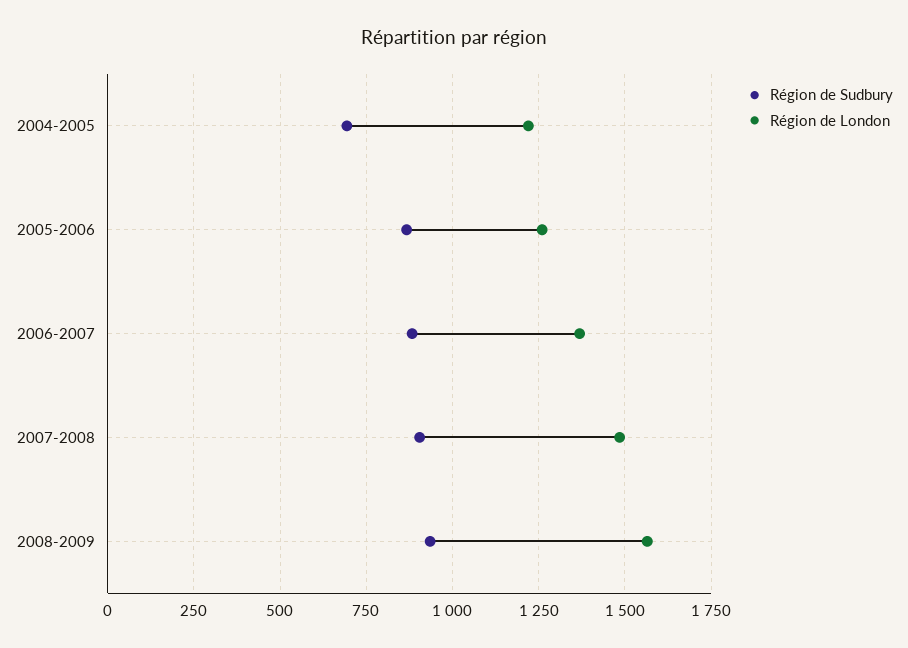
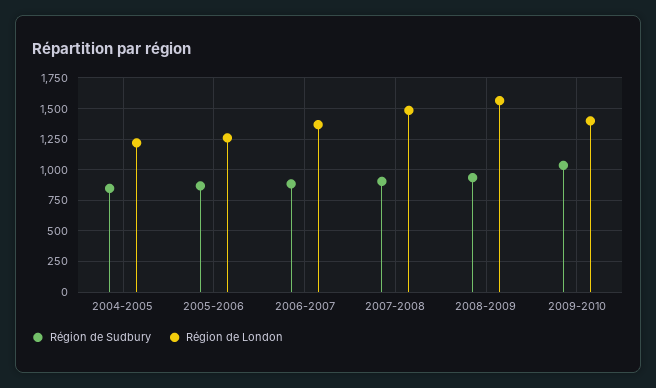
Région de Sudbury, 2004-2005: 700 -> 850
Région de Sudbury, 2009-2010: none -> 1050
Région de London, 2009-2010: none -> 1400

